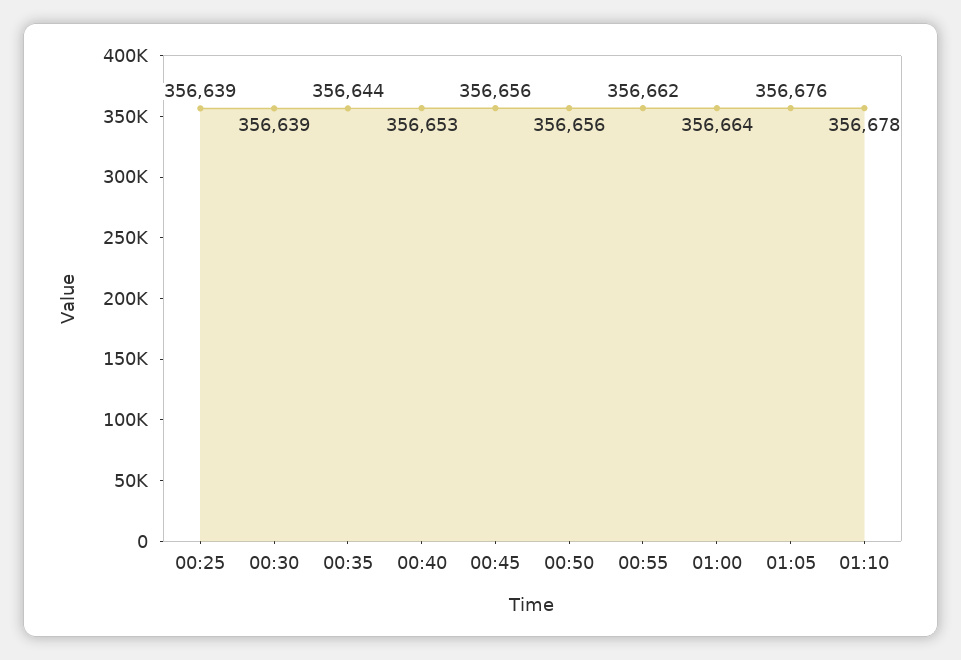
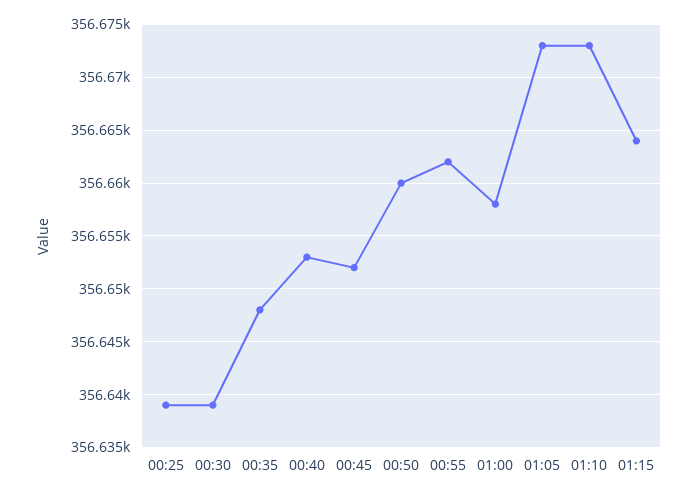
00:35: 356644 -> 356648
00:45: 356656 -> 356652
00:50: 356656 -> 356660
01:00: 356664 -> 356658
01:05: 356676 -> 356673
01:10: 356678 -> 356673
01:15: none -> 356664

